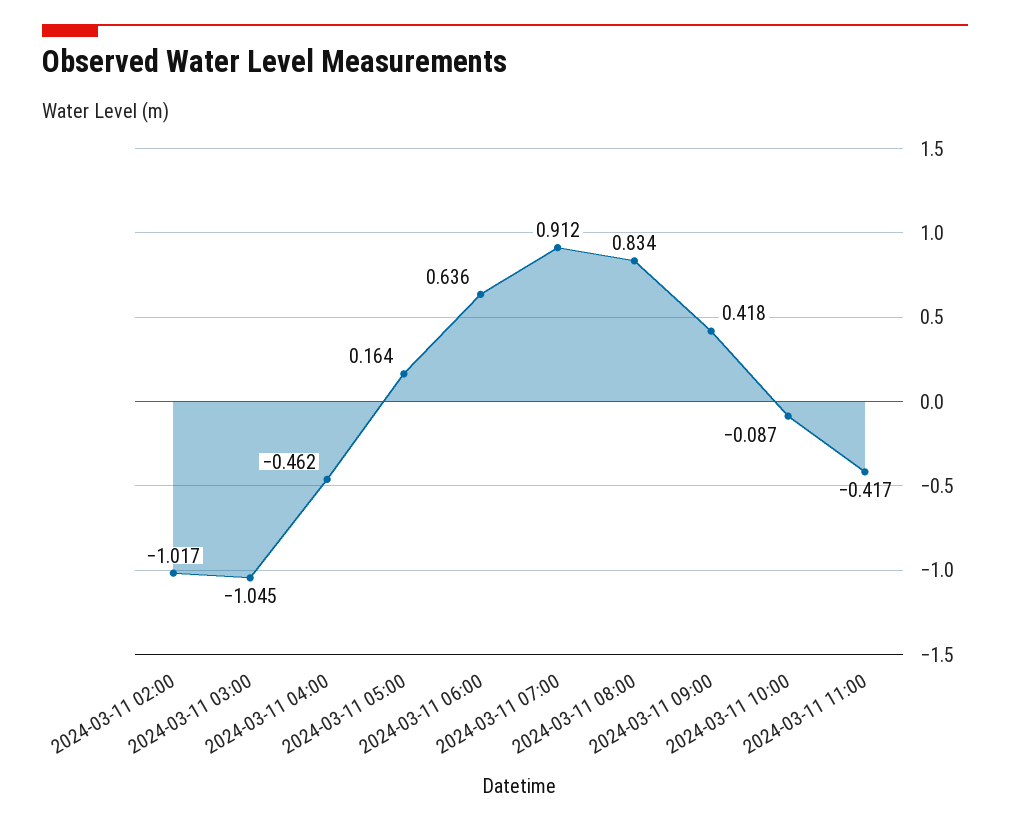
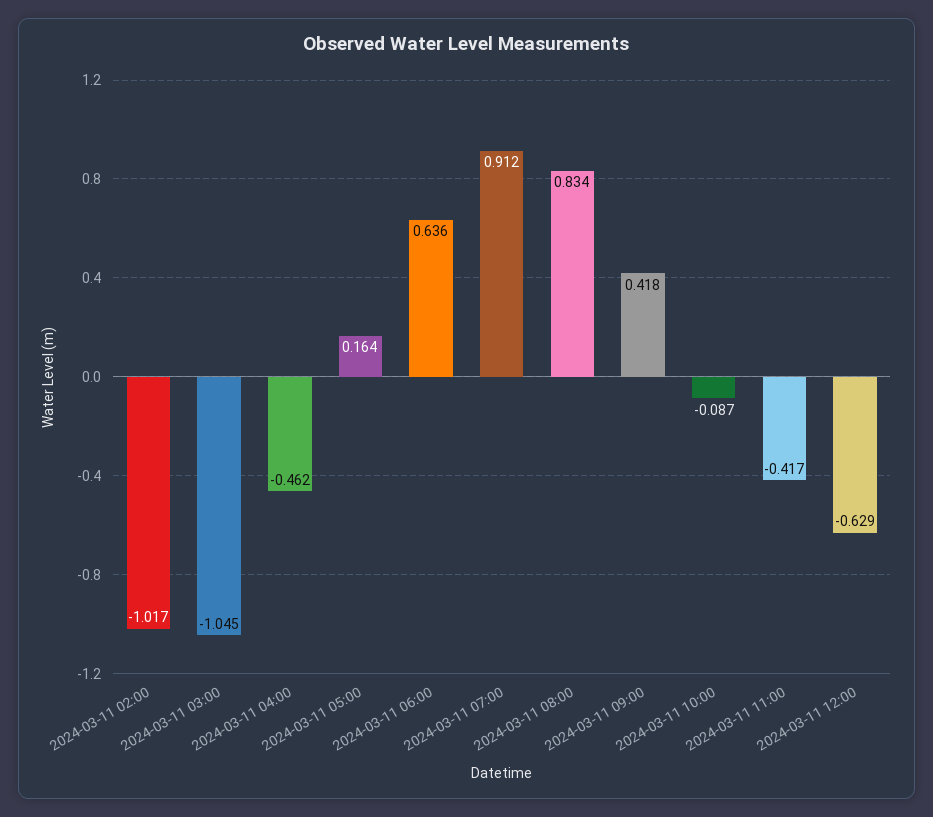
2024-03-11 12:00: none -> -0.629

